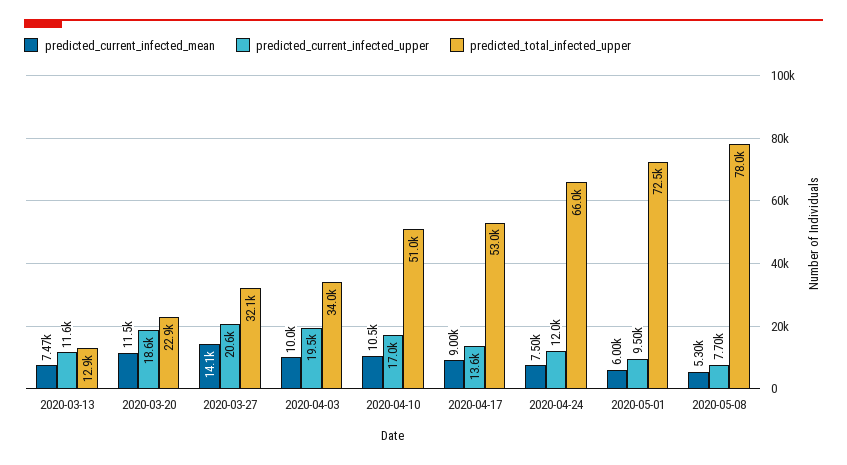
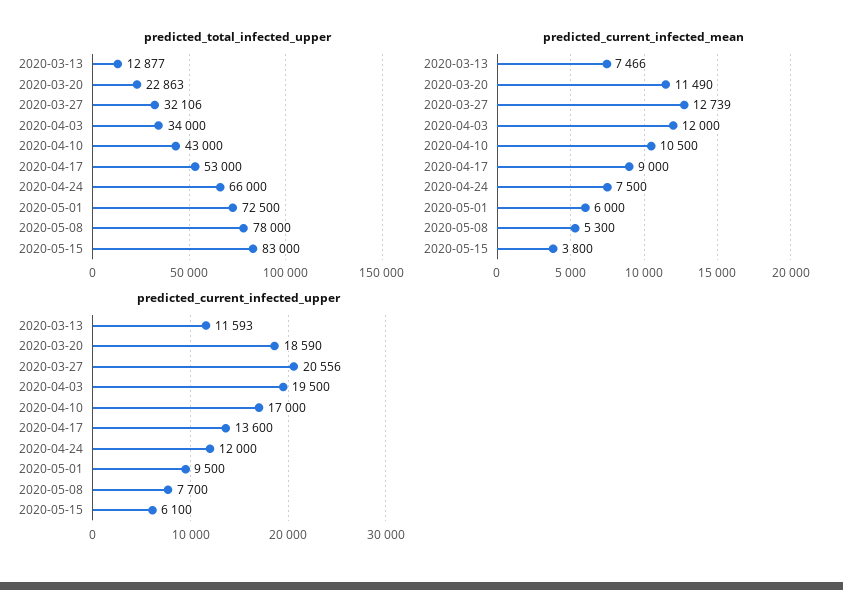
predicted_current_infected_mean, 2020-03-27: 14100 -> 12739
predicted_current_infected_mean, 2020-04-03: 10000 -> 12000
predicted_total_infected_upper, 2020-04-10: 51000 -> 43000
predicted_total_infected_upper, 2020-05-15: none -> 83000
predicted_current_infected_mean, 2020-05-15: none -> 3800
predicted_current_infected_upper, 2020-05-15: none -> 6100

